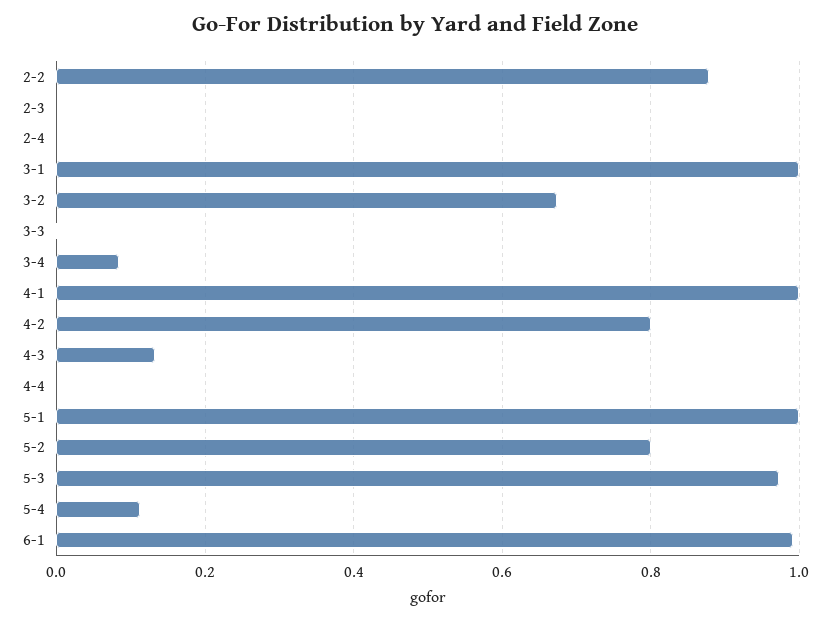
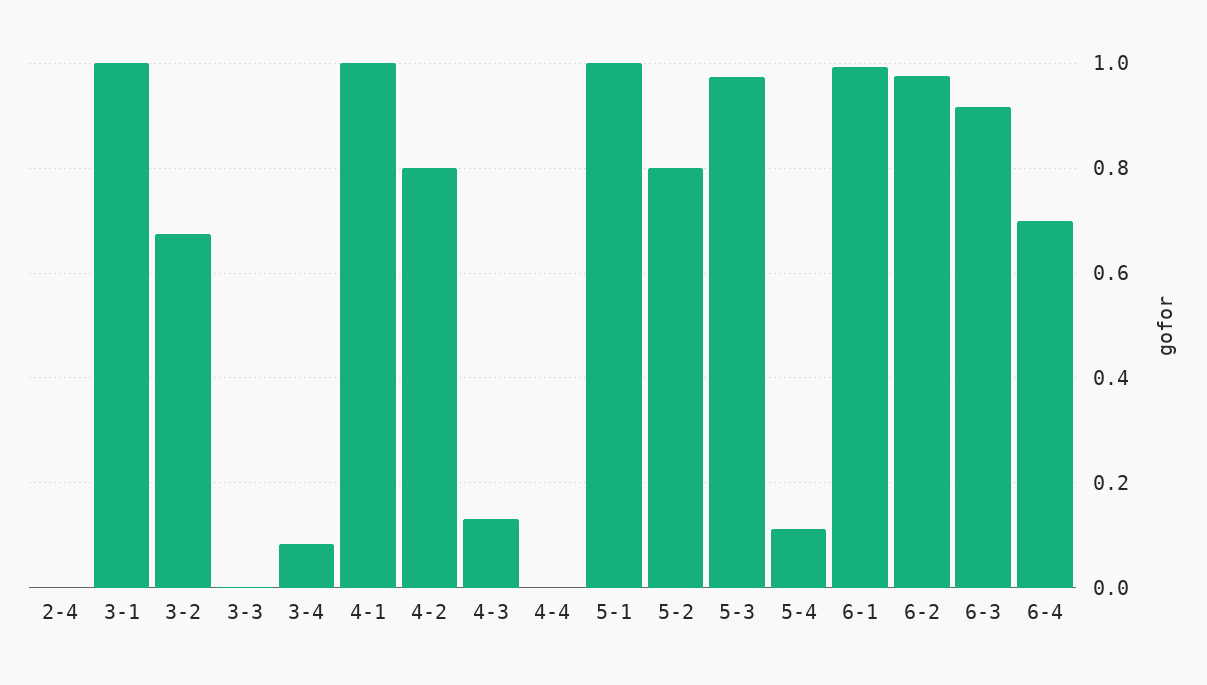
2-2: 0.88 -> none
2-3: 0 -> none
6-2: none -> 0.98
6-3: none -> 0.92
6-4: none -> 0.7

